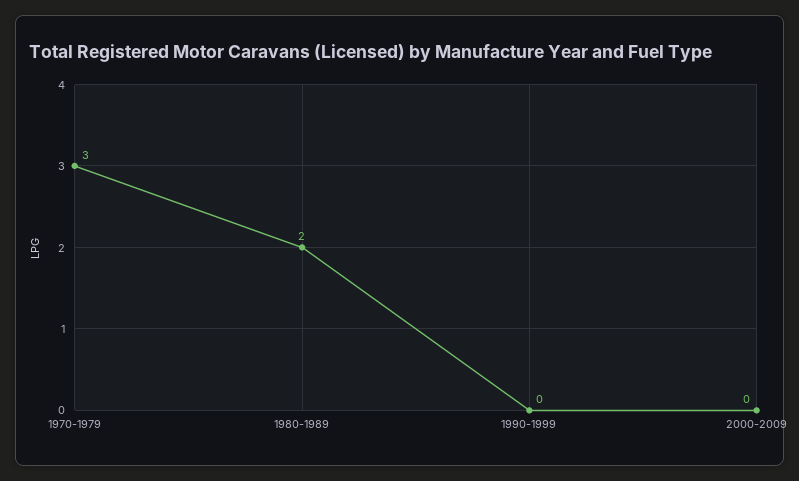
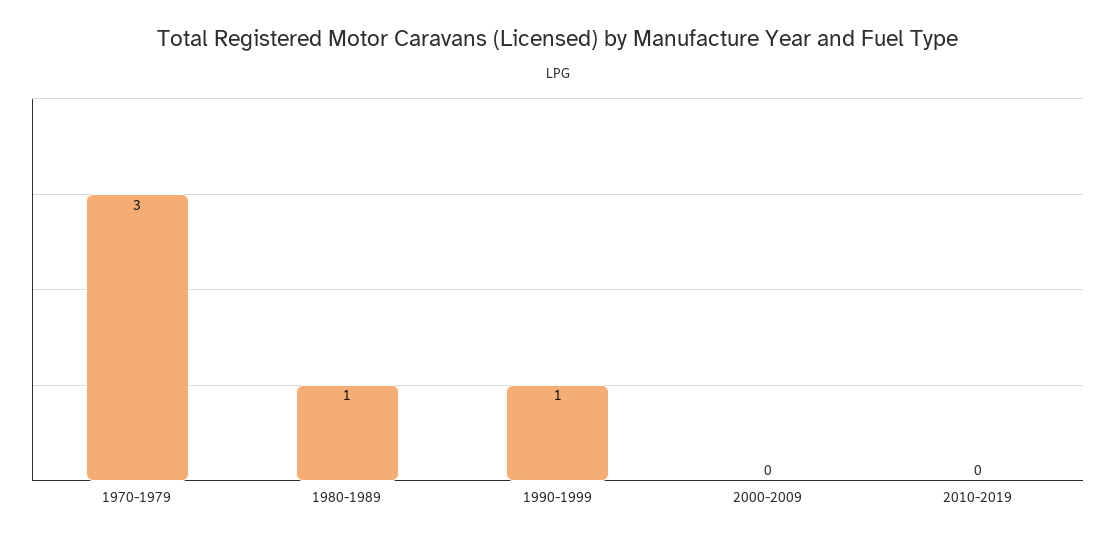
1980-1989: 2 -> 1
1990-1999: 0 -> 1
2010-2019: none -> 0

